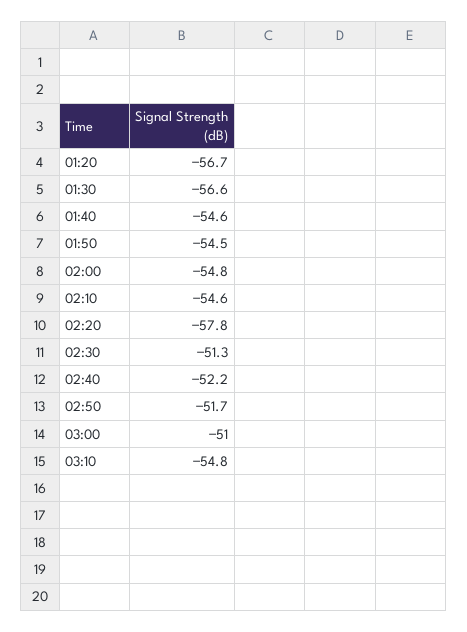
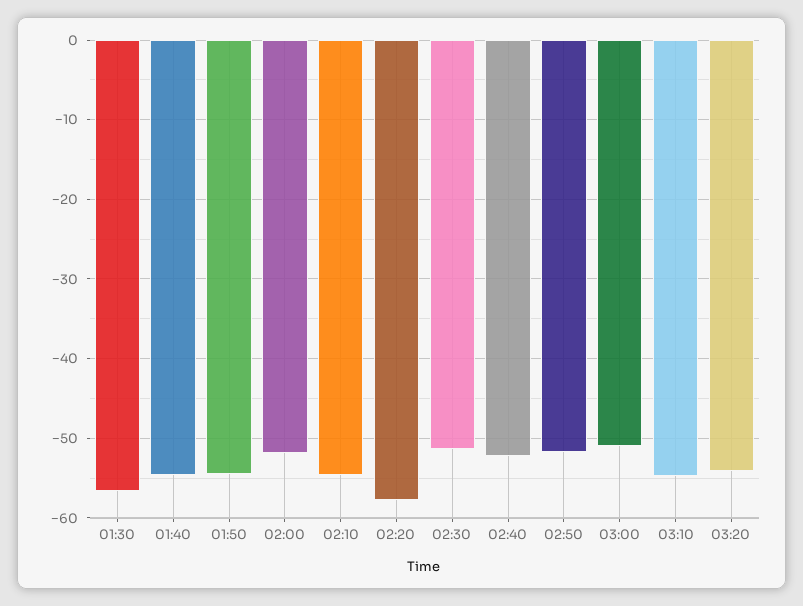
01:20: -56.7 -> none
02:00: -54.8 -> -52
03:20: none -> -54

